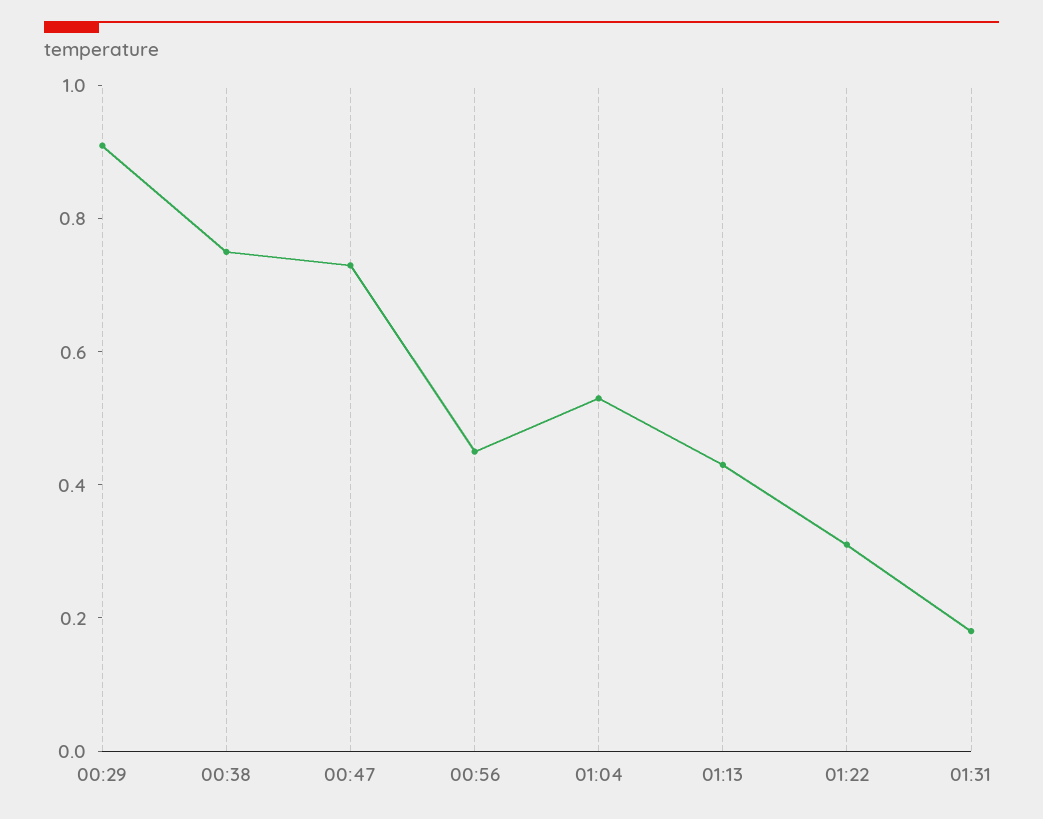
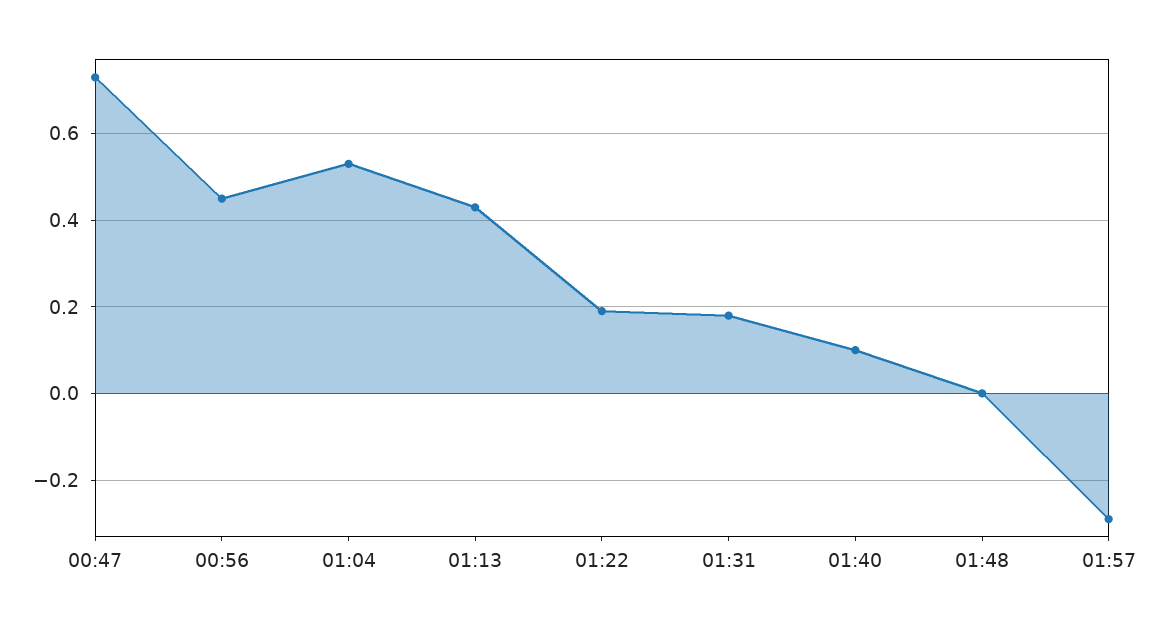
00:29: 0.9 -> none
00:38: 0.75 -> none
01:22: 0.3 -> 0.2
01:40: none -> 0.1
01:48: none -> 0
01:57: none -> -0.3

